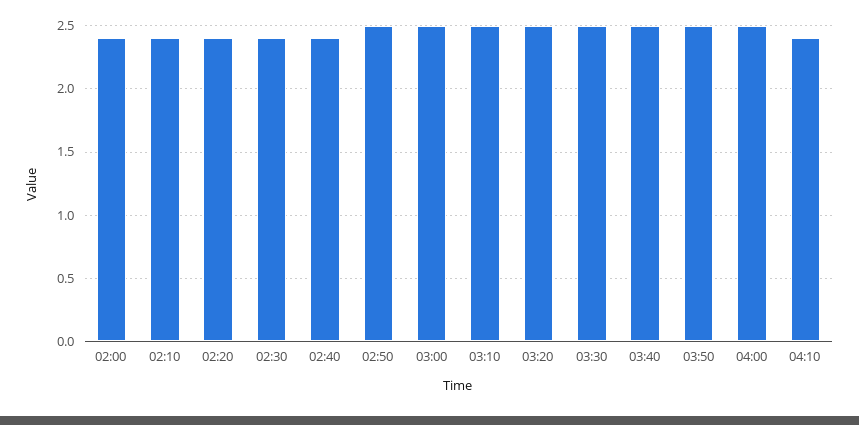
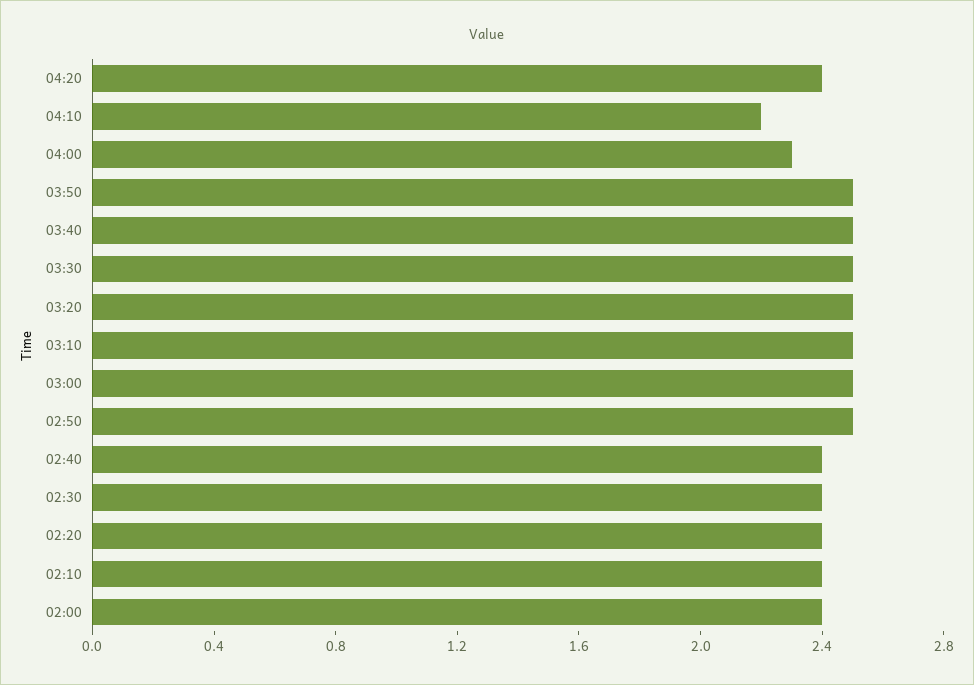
04:00: 2.5 -> 2.3
04:10: 2.4 -> 2.2
04:20: none -> 2.4

